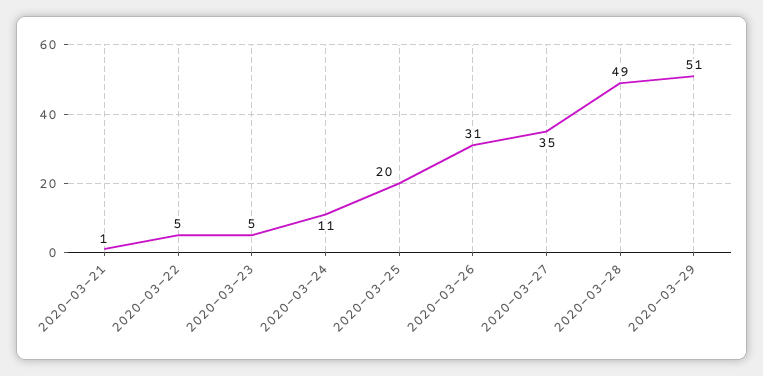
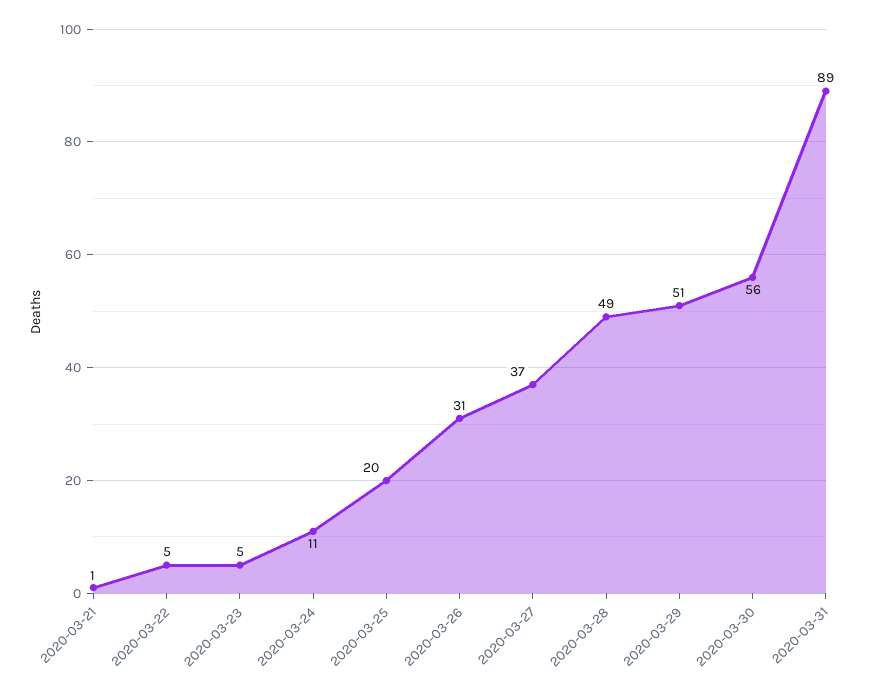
2020-03-27: 35 -> 37
2020-03-30: none -> 56
2020-03-31: none -> 89

